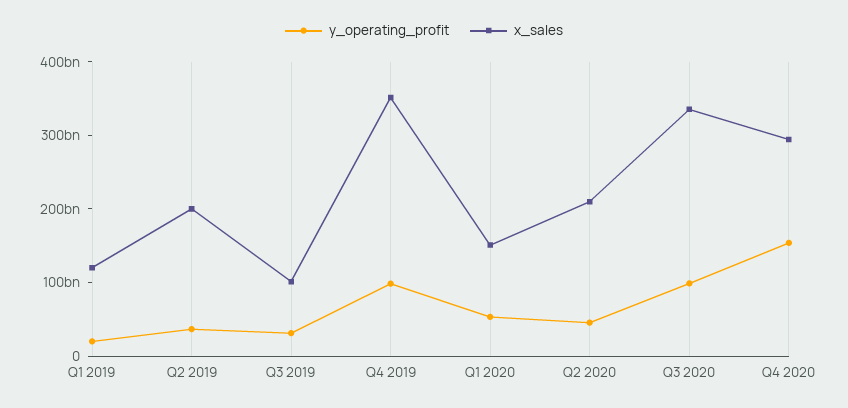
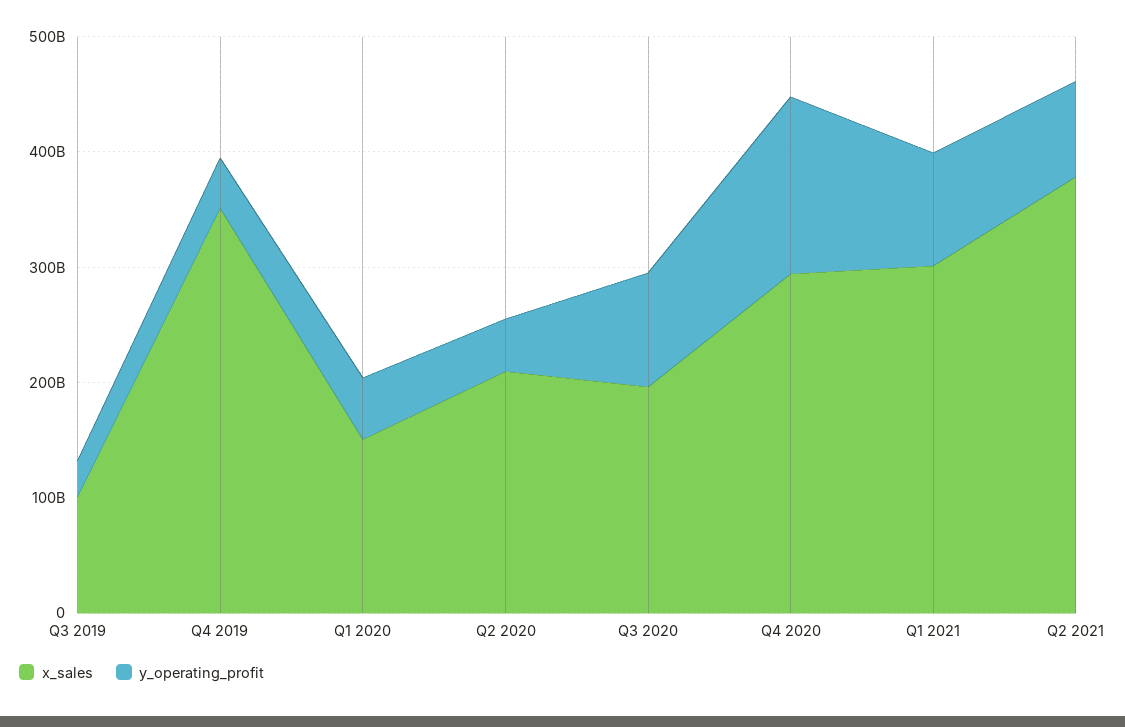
y_operating_profit, Q1 2019: 20000000000 -> none
x_sales, Q1 2019: 120000000000 -> none
y_operating_profit, Q2 2019: 40000000000 -> none
x_sales, Q2 2019: 200000000000 -> none
y_operating_profit, Q4 2019: 100000000000 -> 40000000000
x_sales, Q3 2020: 340000000000 -> 200000000000
x_sales, Q1 2021: none -> 300000000000
y_operating_profit, Q1 2021: none -> 100000000000
x_sales, Q2 2021: none -> 380000000000
y_operating_profit, Q2 2021: none -> 80000000000

